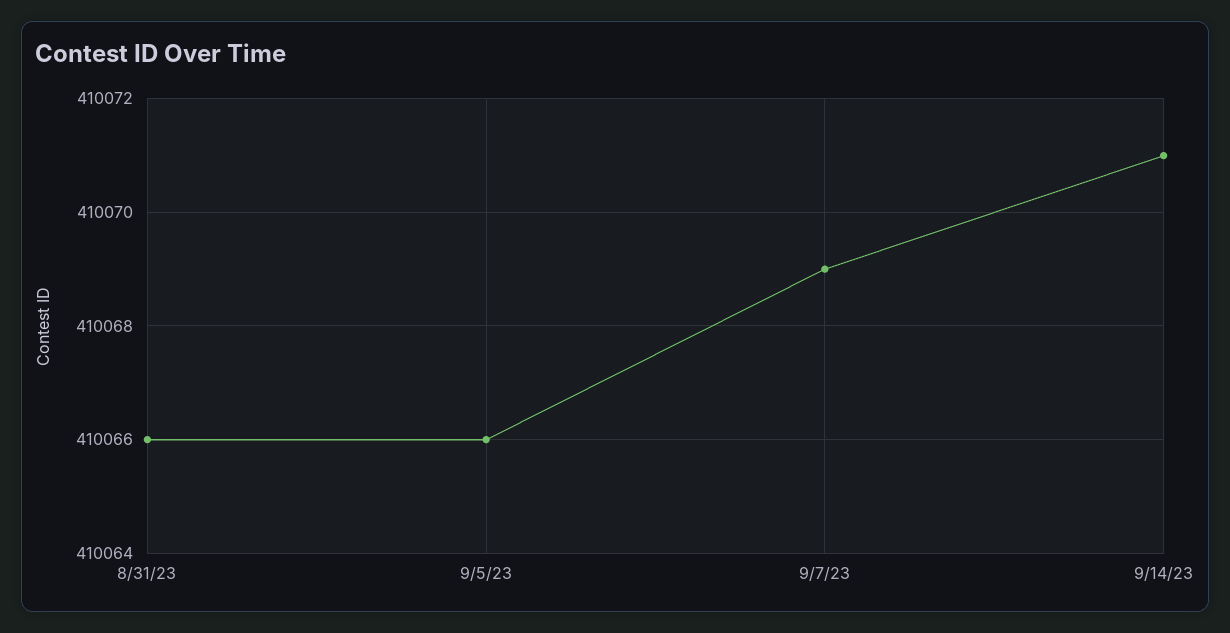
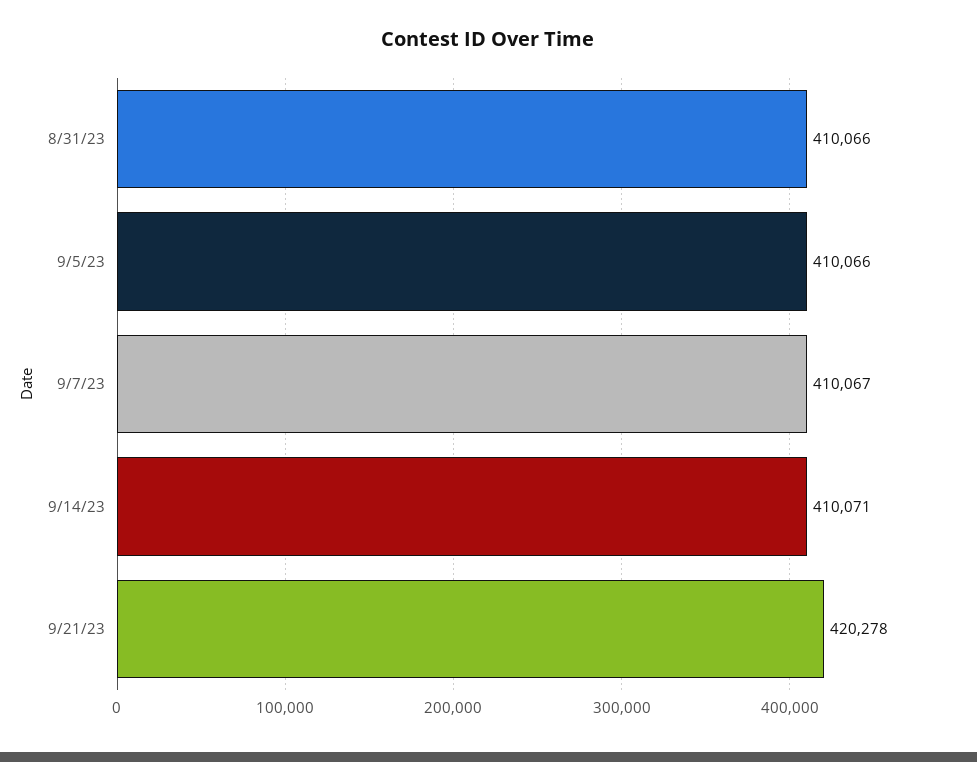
9/7/23: 410069 -> 410067
9/21/23: none -> 420278

